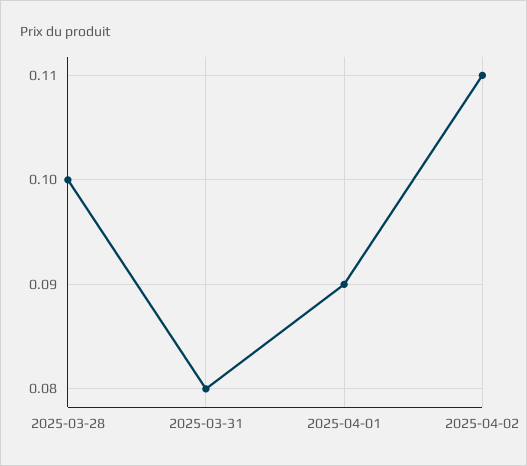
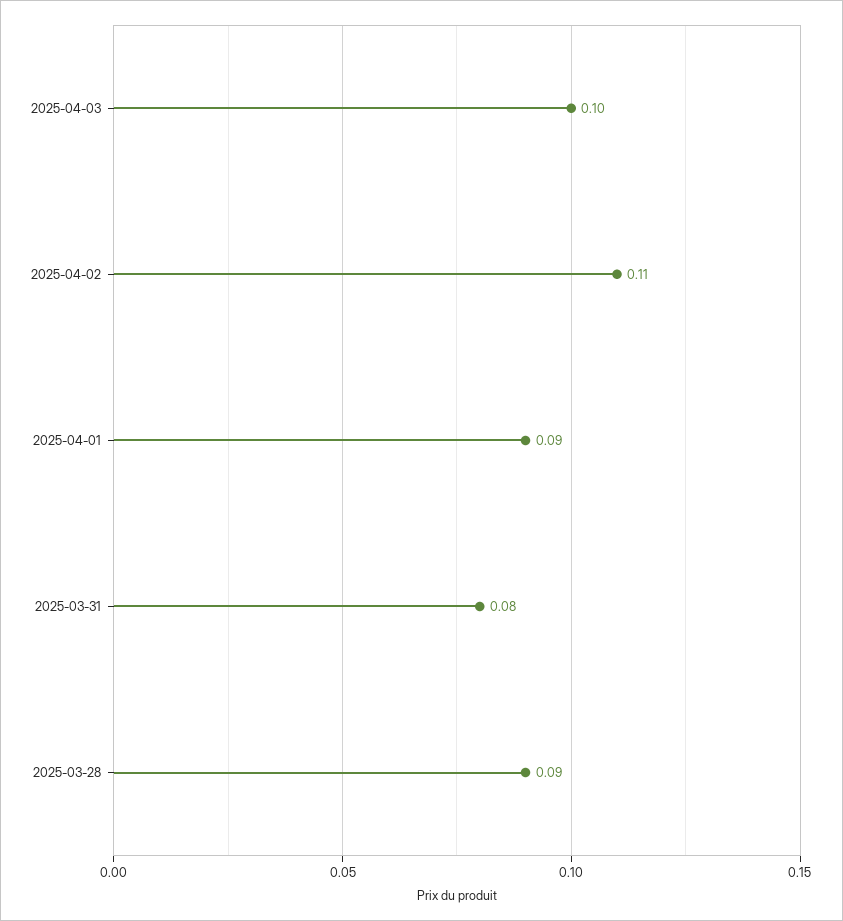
2025-03-28: 0.1 -> 0.09
2025-04-03: none -> 0.1

